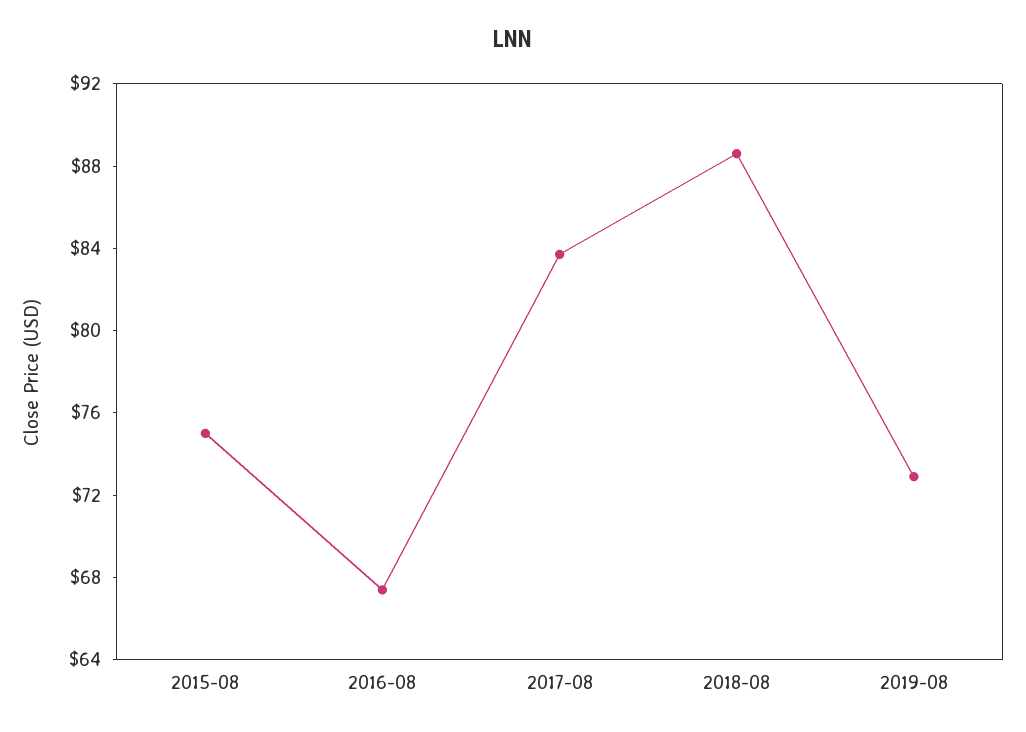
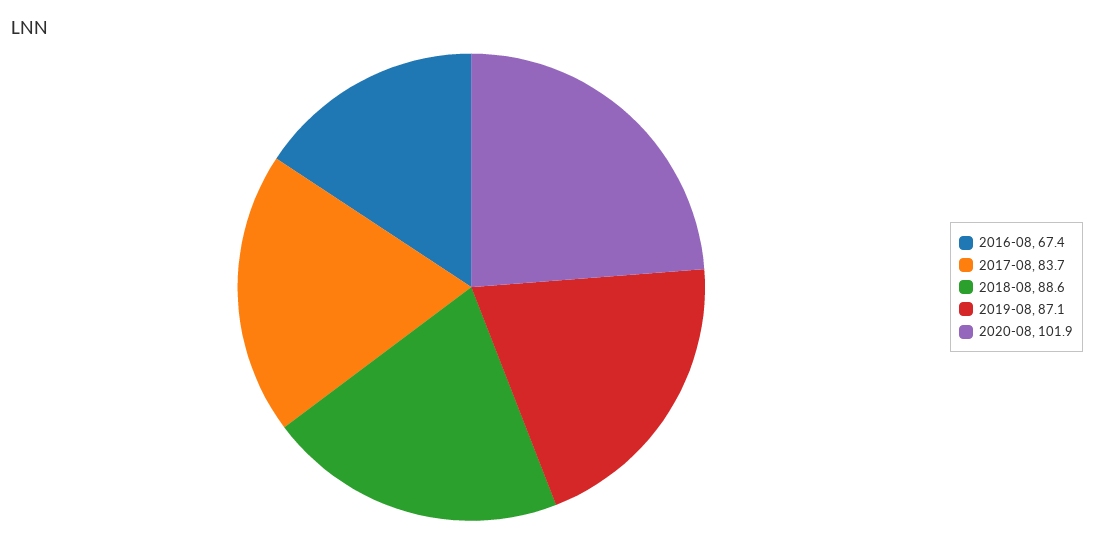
2015-08: 75 -> none
2019-08: 73 -> 87.1
2020-08: none -> 101.9

